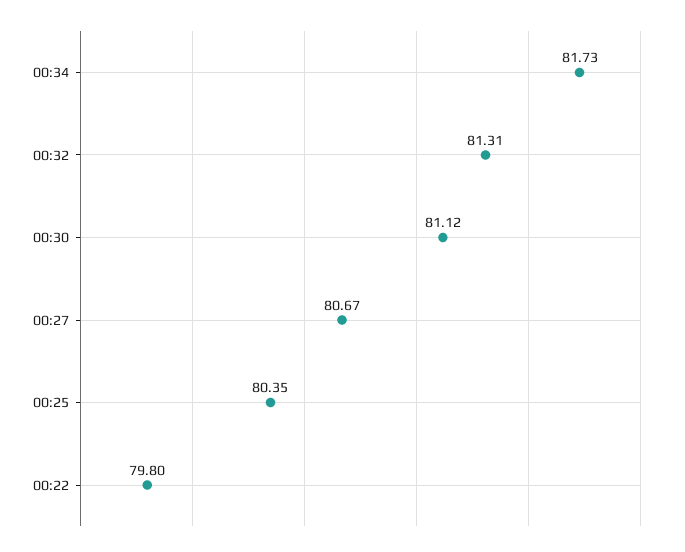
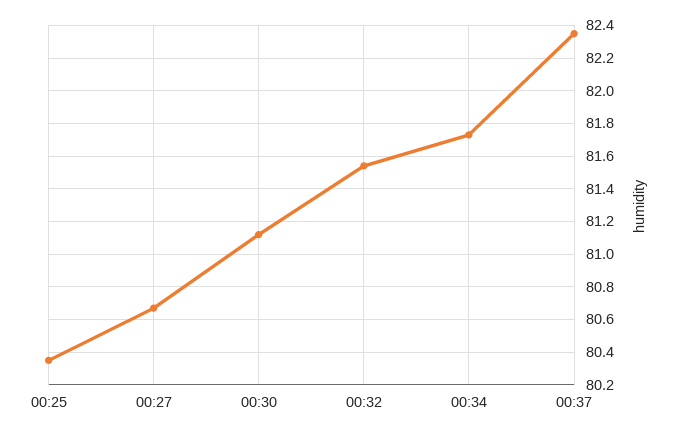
00:32: 81.31 -> 81.55
00:22: 79.8 -> none
00:37: none -> 82.35

